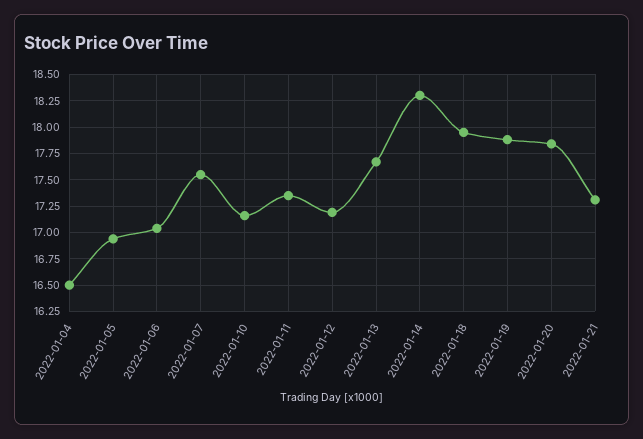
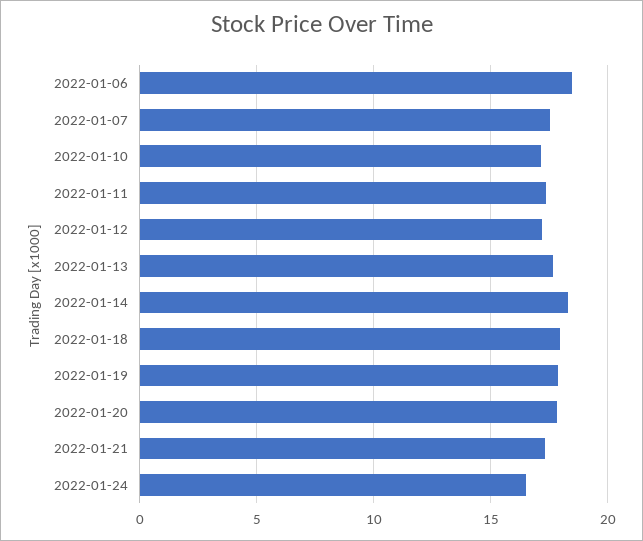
2022-01-04: 16.5 -> none
2022-01-05: 17 -> none
2022-01-06: 17 -> 18.5
2022-01-24: none -> 16.5

